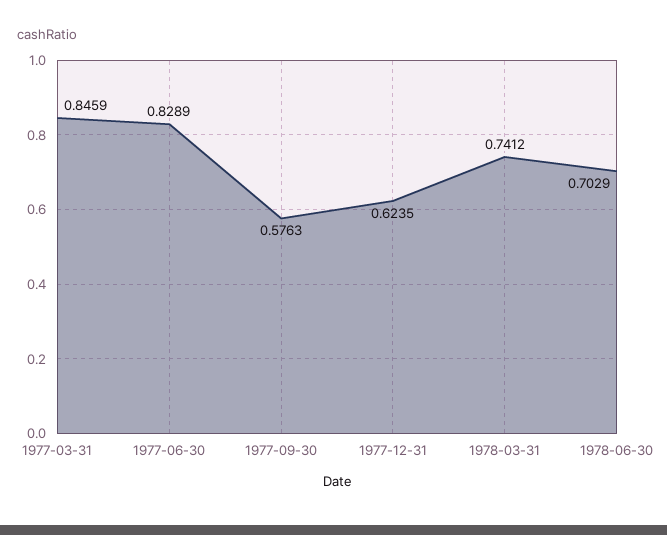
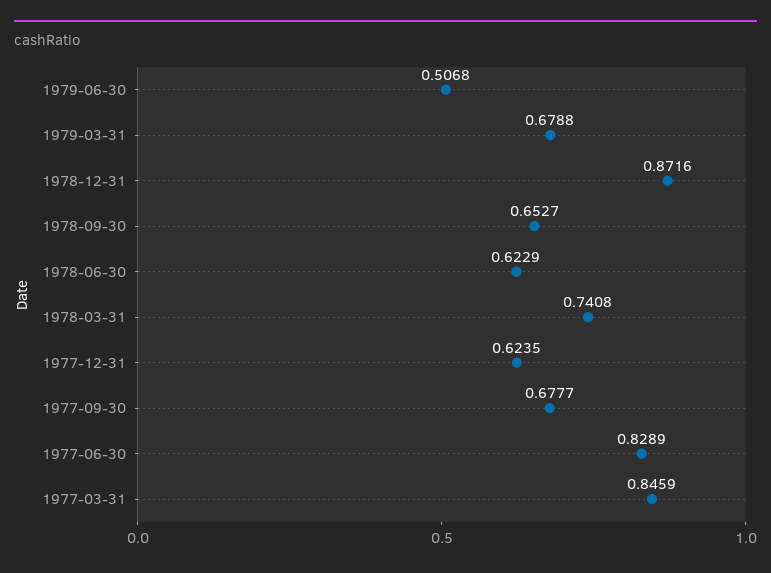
1977-09-30: 0.5763 -> 0.6777
1978-03-31: 0.7412 -> 0.7408
1978-06-30: 0.7029 -> 0.6229
1979-06-30: none -> 0.5068
1979-03-31: none -> 0.6788
1978-12-31: none -> 0.8716
1978-09-30: none -> 0.6527

